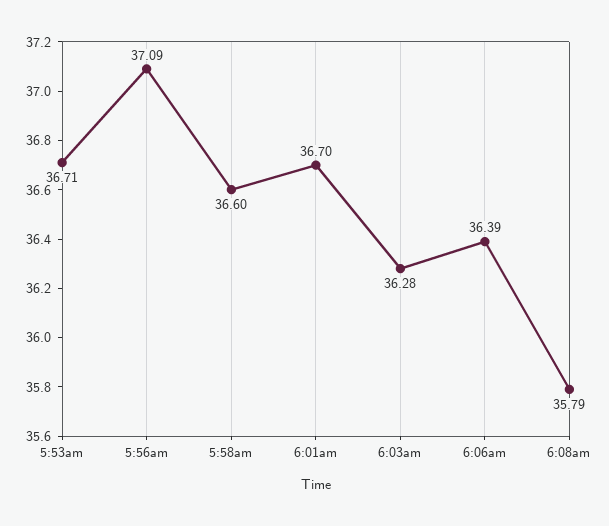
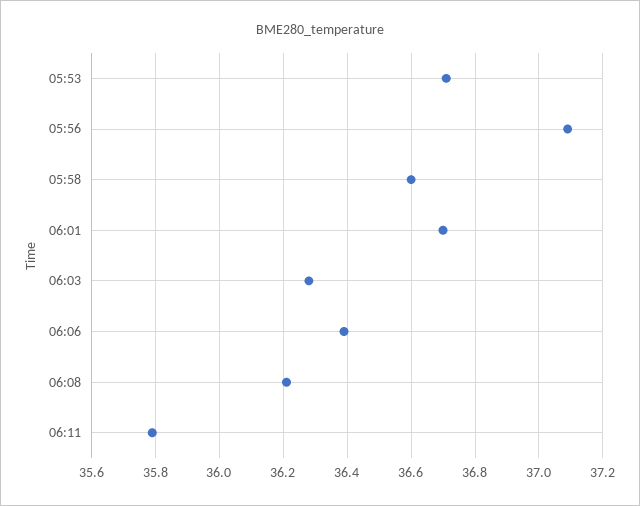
6:08am: 35.79 -> 36.2
06:11: none -> 35.8

